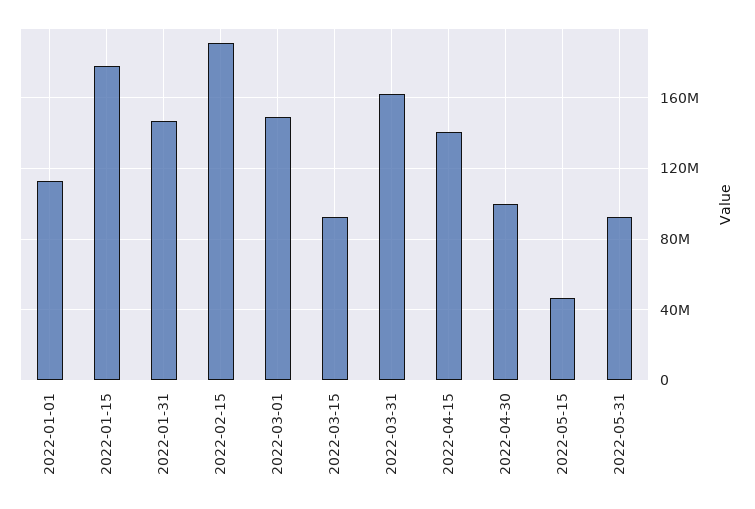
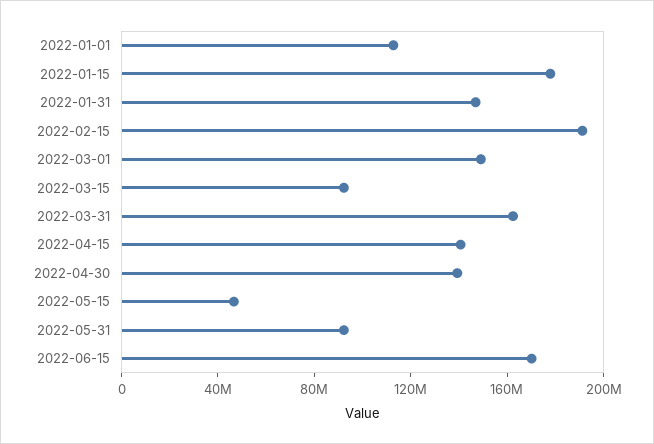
2022-04-30: 100000000 -> 140000000
2022-06-15: none -> 170000000

